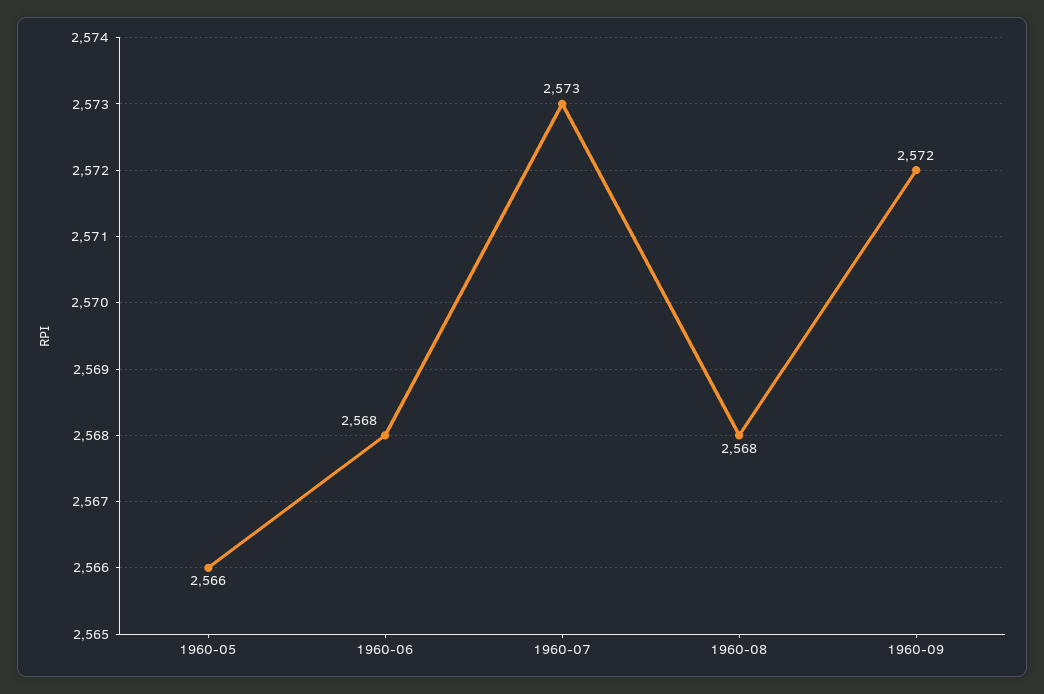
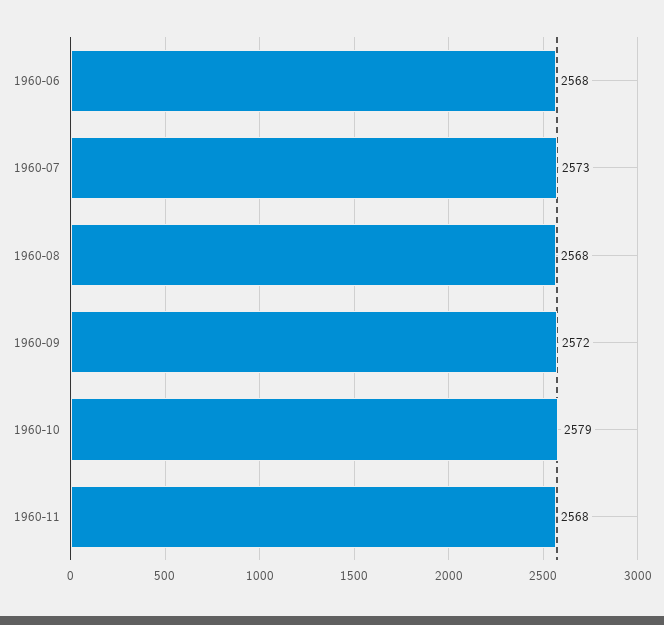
1960-05: 2566 -> none
1960-10: none -> 2579
1960-11: none -> 2568

